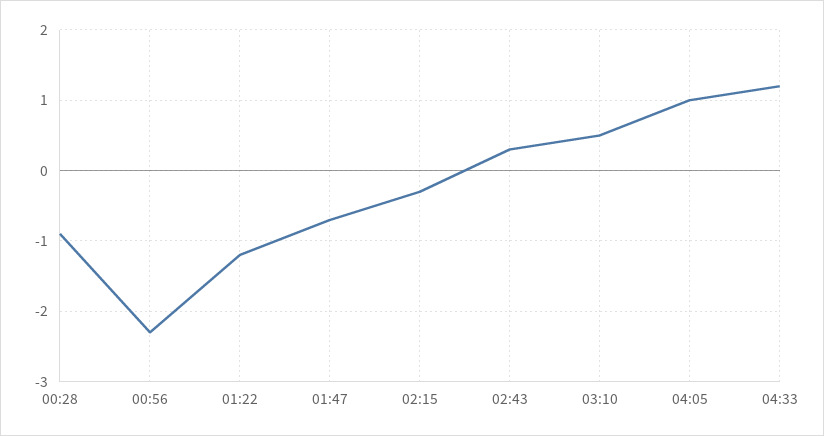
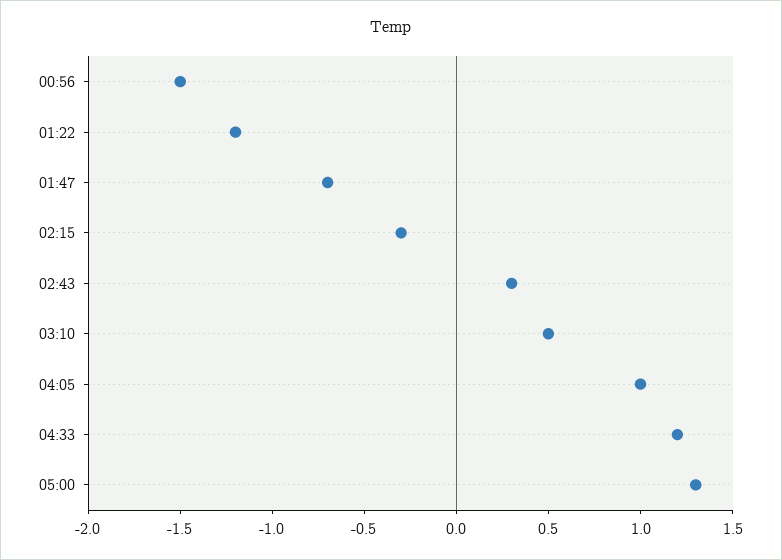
00:28: -0.9 -> none
00:56: -2.3 -> -1.5
05:00: none -> 1.3

